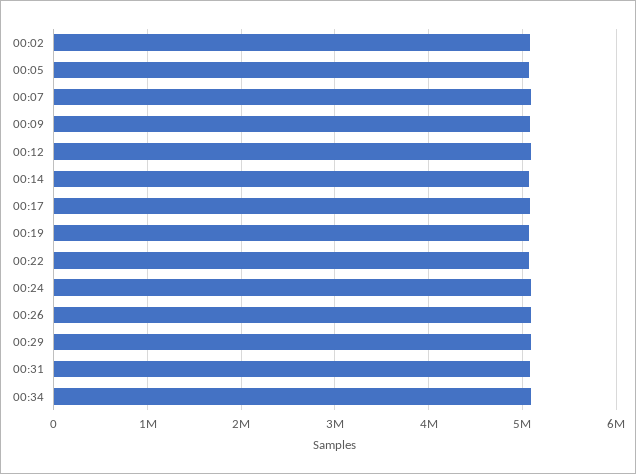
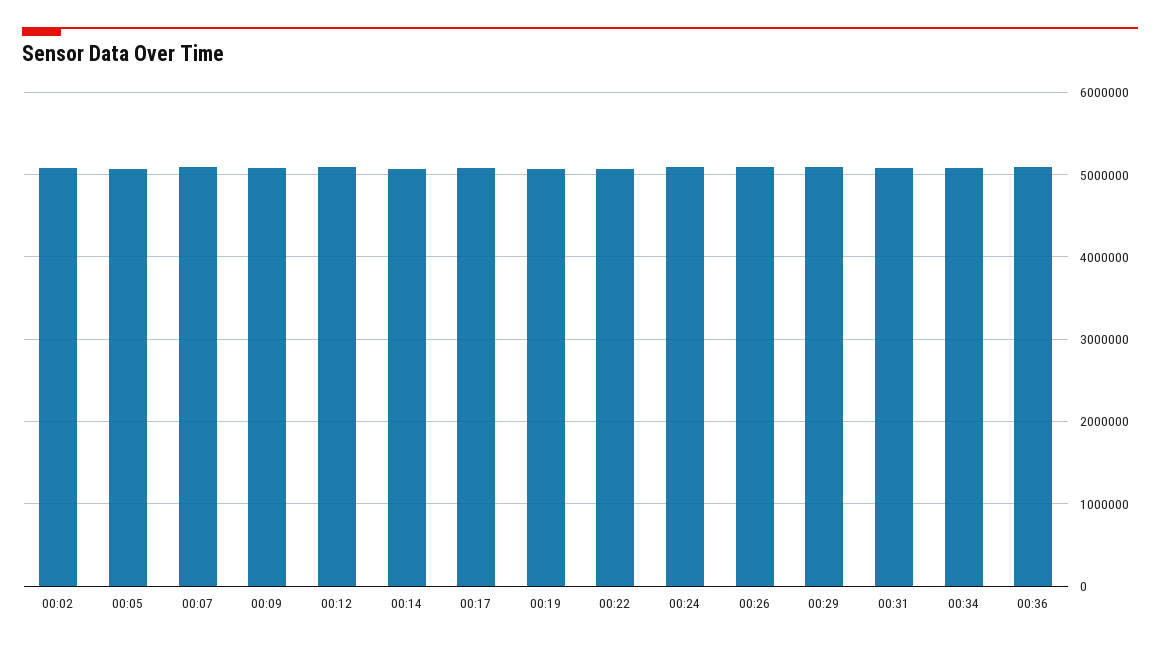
00:36: none -> 5100000

